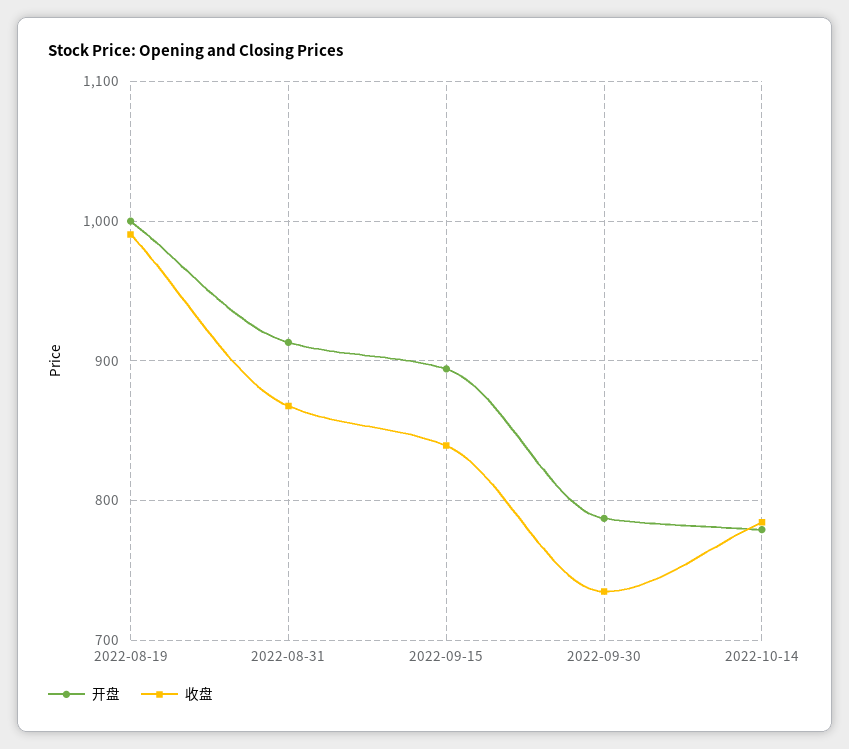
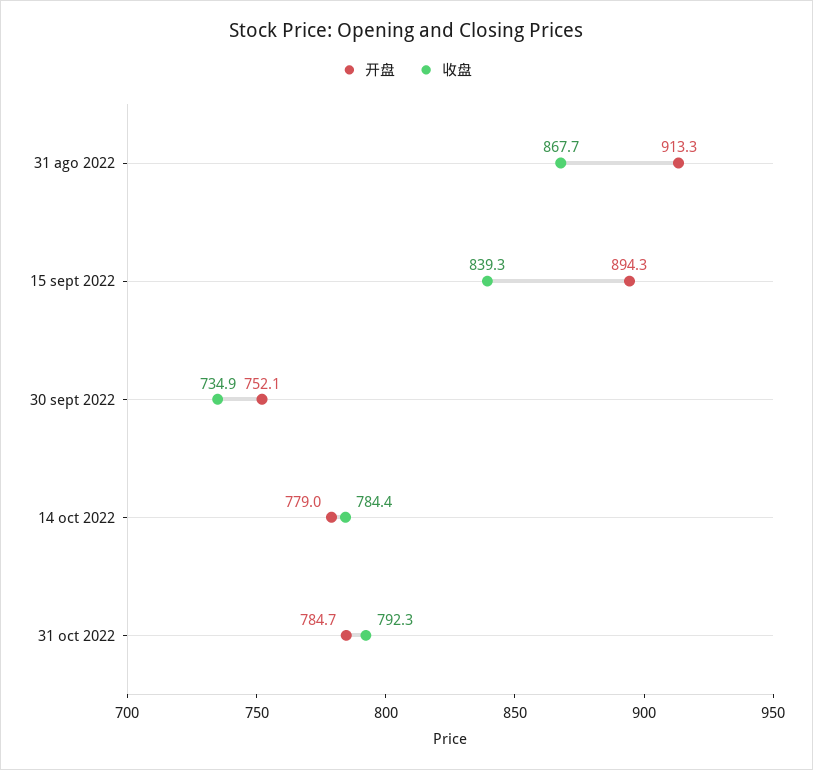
开盘, 2022-08-19: 1000 -> none
收盘, 2022-08-19: 990 -> none
开盘, 2022-09-30: 790 -> 752.1
开盘, 31 oct 2022: none -> 784.7
收盘, 31 oct 2022: none -> 792.3

